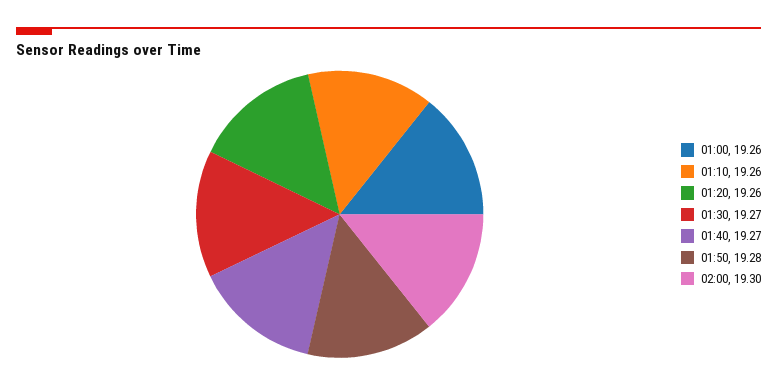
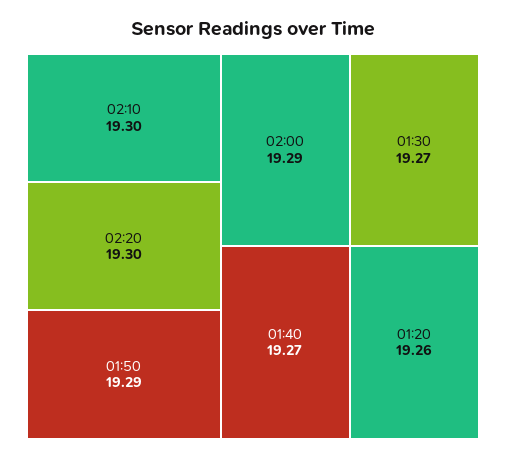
01:00: 19.26 -> none
01:10: 19.26 -> none
01:50: 19.28 -> 19.29
02:00: 19.3 -> 19.29
02:10: none -> 19.3
02:20: none -> 19.3

